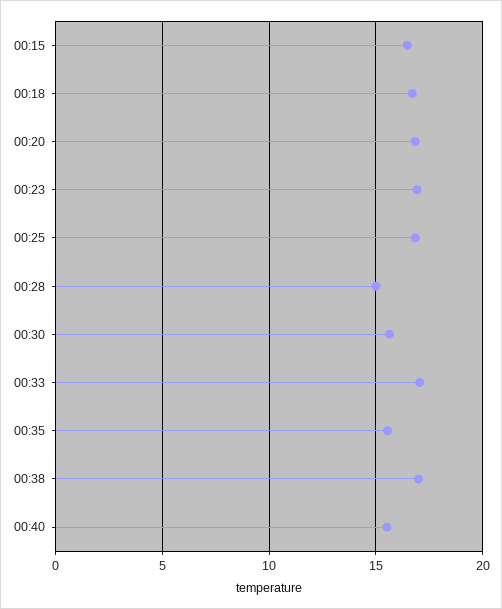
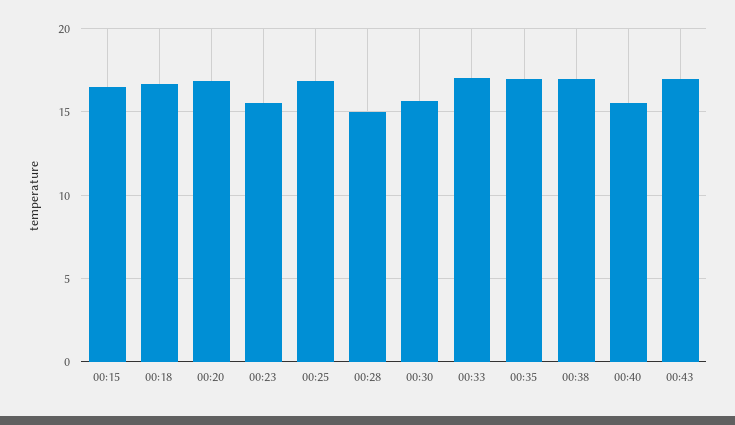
00:23: 17 -> 15.5
00:35: 15.5 -> 17
00:43: none -> 17

